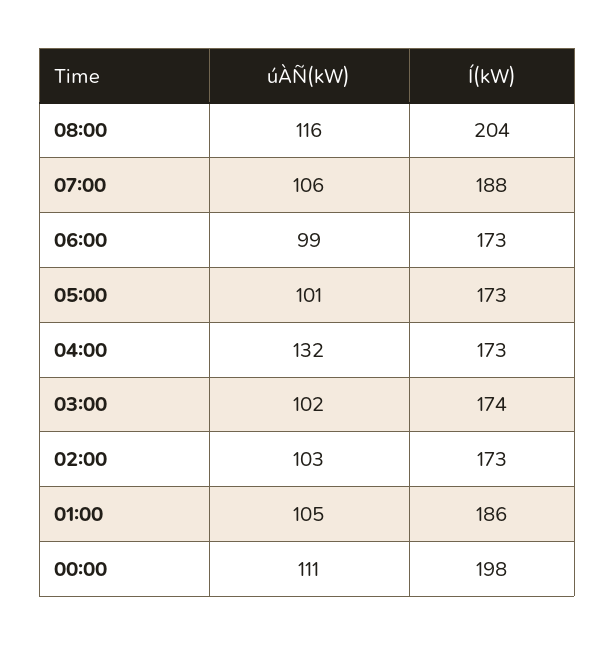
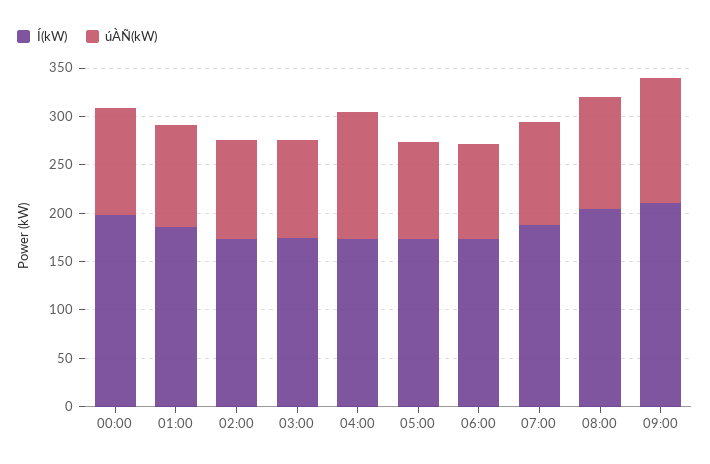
Í(kW), 09:00: none -> 210
úÀÑ(kW), 09:00: none -> 130

